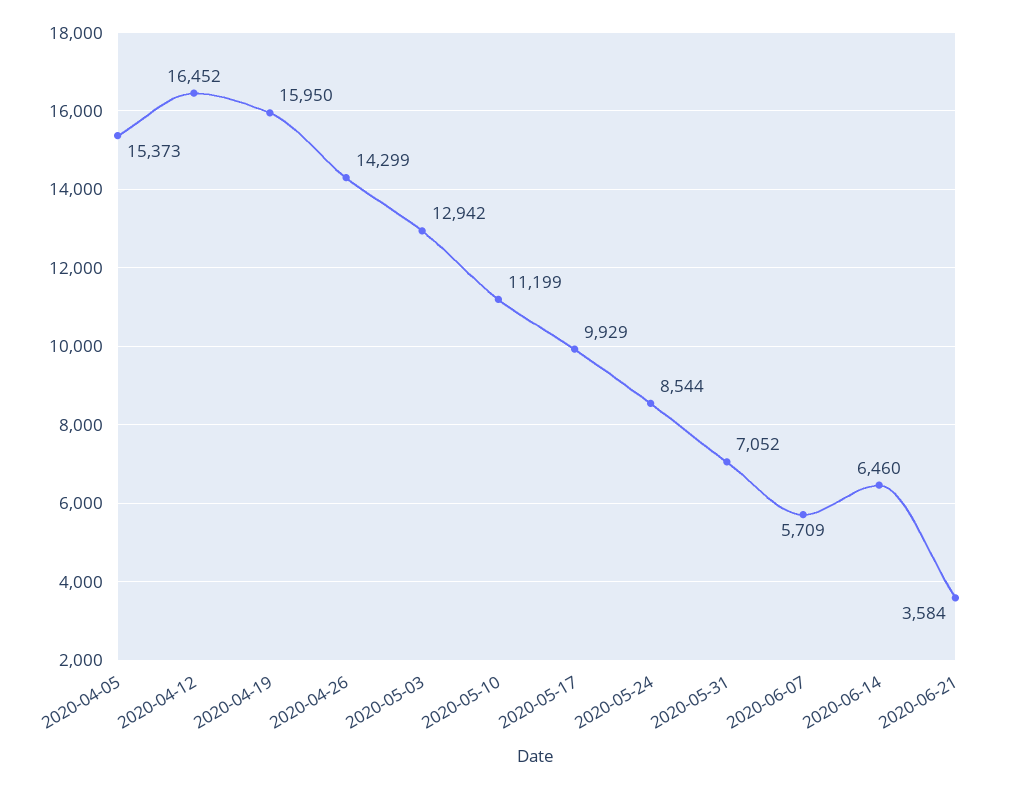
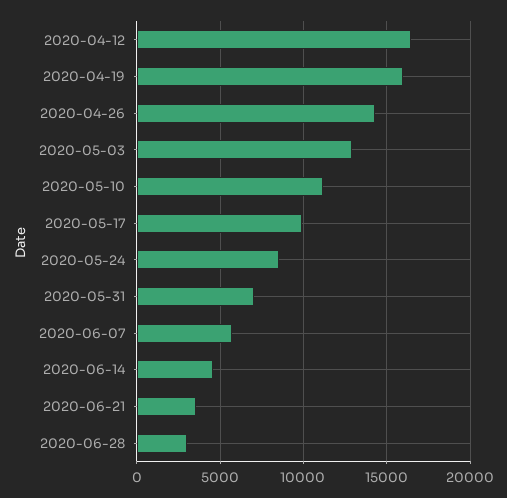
2020-04-05: 15373 -> none
2020-06-14: 6460 -> 4500
2020-06-28: none -> 3000

